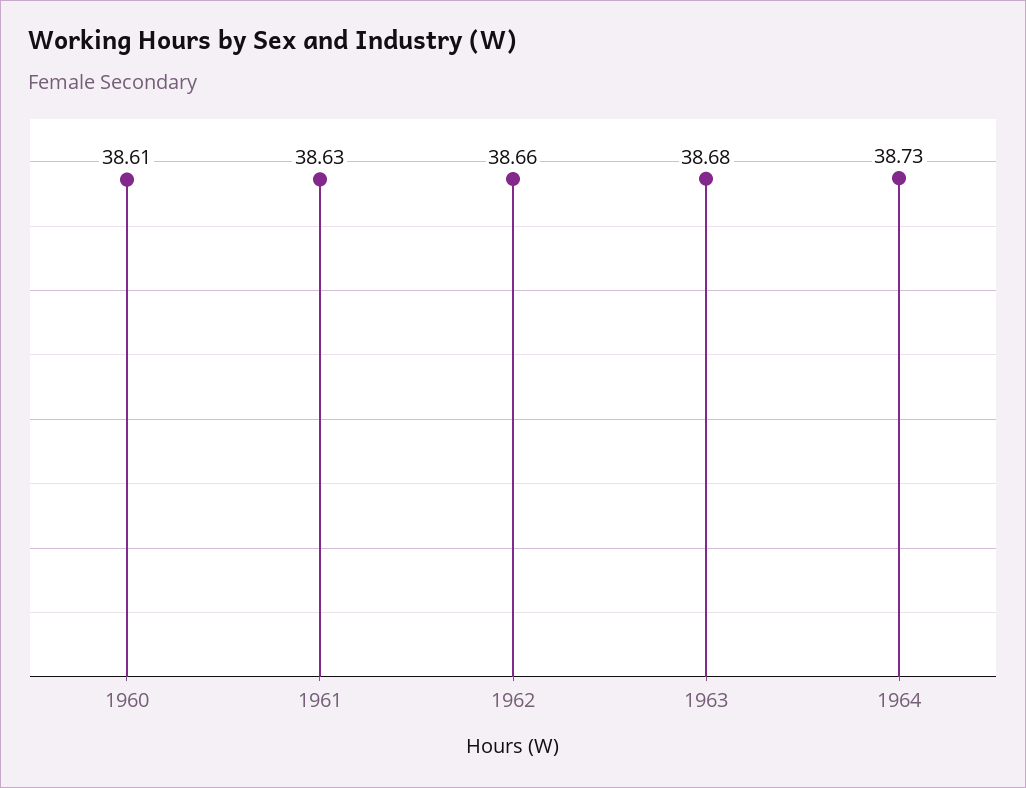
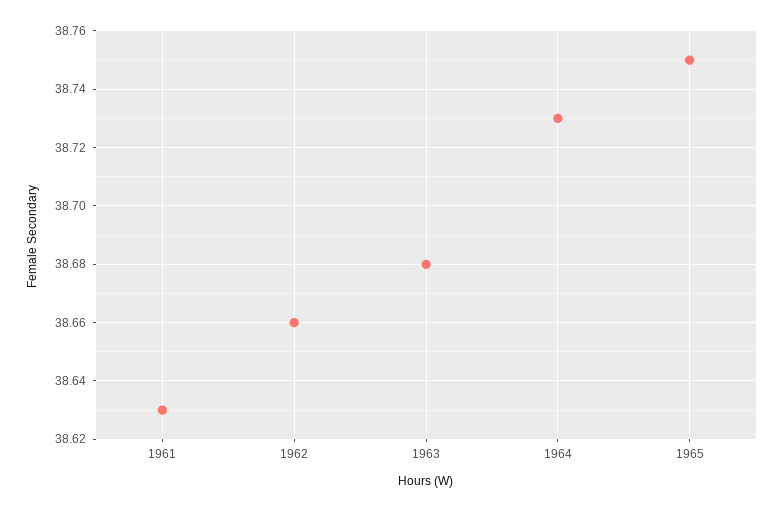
1960: 38.61 -> none
1965: none -> 38.75

